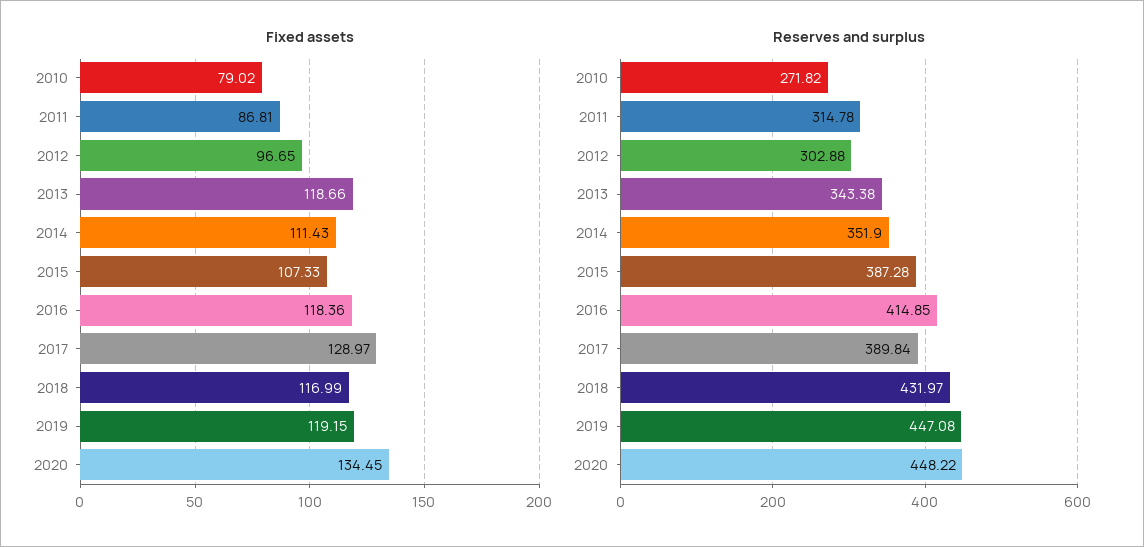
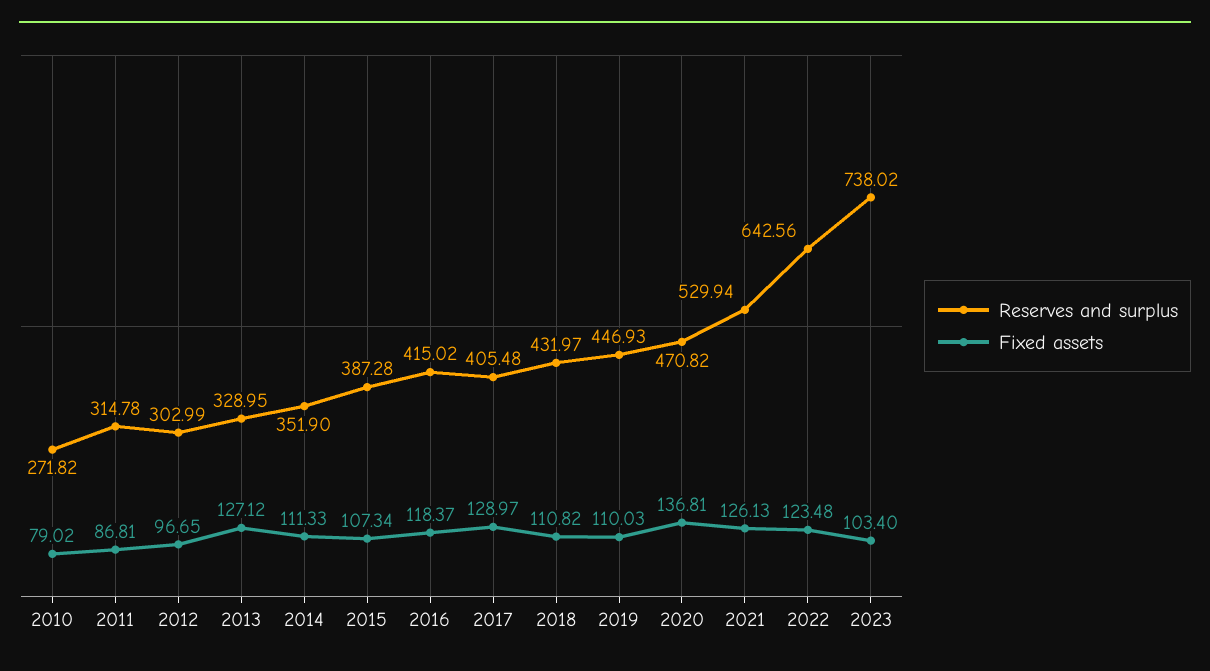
Fixed assets, 2013: 118.66 -> 127.12
Fixed assets, 2014: 111.43 -> 111.33
Fixed assets, 2015: 107.33 -> 107.34
Fixed assets, 2016: 118.36 -> 118.37
Fixed assets, 2018: 116.99 -> 110.82
Fixed assets, 2019: 119.15 -> 110.03
Fixed assets, 2020: 134.45 -> 136.81
Reserves and surplus, 2012: 302.88 -> 302.99
Reserves and surplus, 2013: 343.38 -> 328.95
Reserves and surplus, 2016: 414.85 -> 415.02
Reserves and surplus, 2017: 389.84 -> 405.48
Reserves and surplus, 2019: 447.08 -> 446.93
Reserves and surplus, 2020: 448.22 -> 470.82
Reserves and surplus, 2021: none -> 529.94
Fixed assets, 2021: none -> 126.13
Reserves and surplus, 2022: none -> 642.56
Fixed assets, 2022: none -> 123.48
Reserves and surplus, 2023: none -> 738.02
Fixed assets, 2023: none -> 103.4

